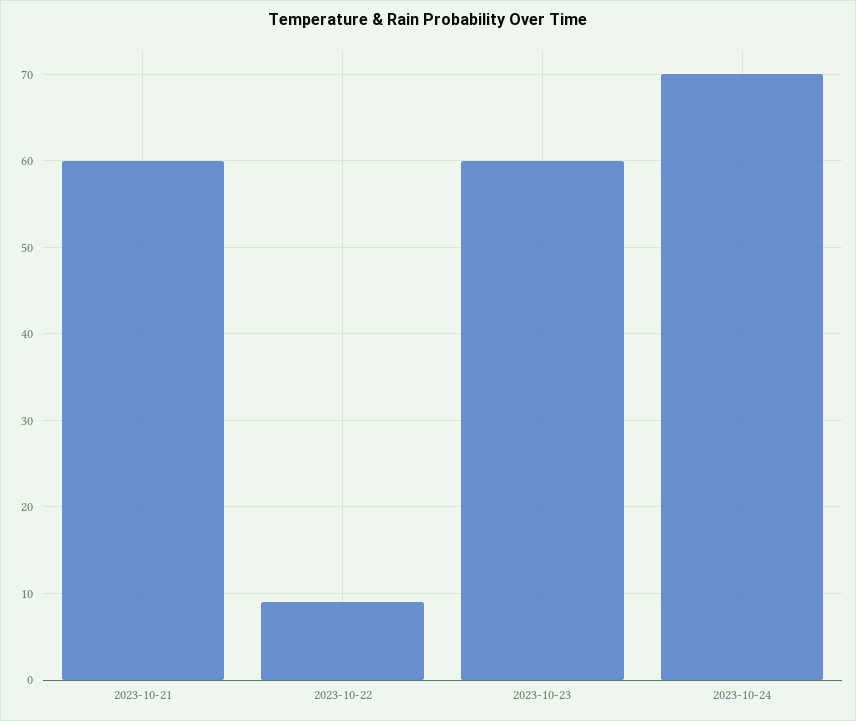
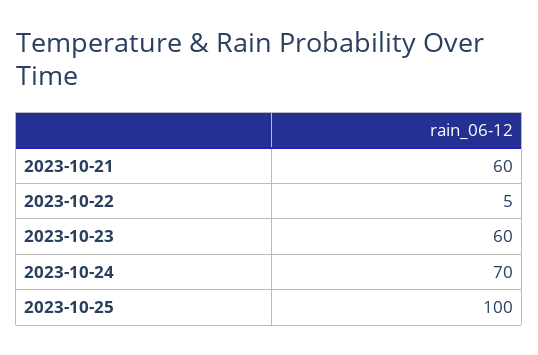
2023-10-22: 9 -> 5
2023-10-25: none -> 100

